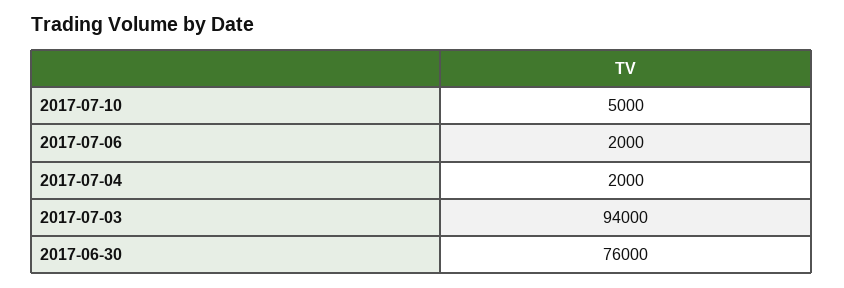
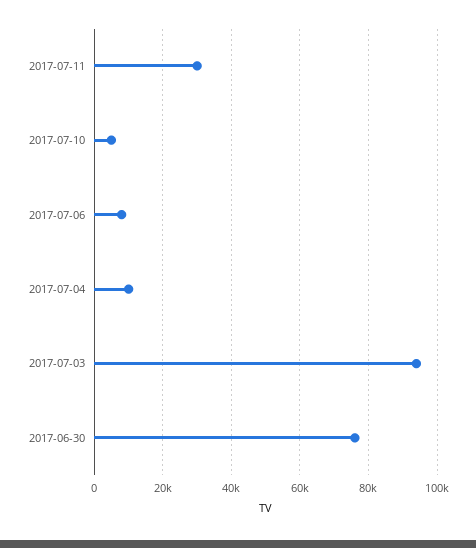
2017-07-06: 2000 -> 8000
2017-07-04: 2000 -> 10000
2017-07-11: none -> 30000

